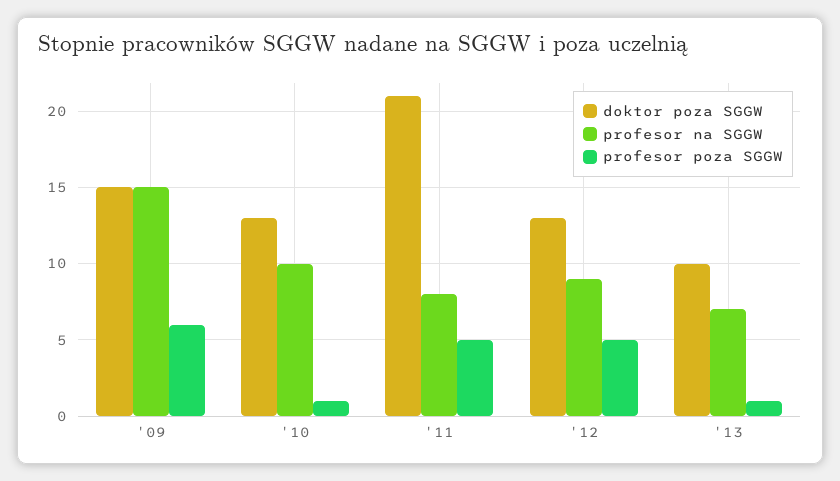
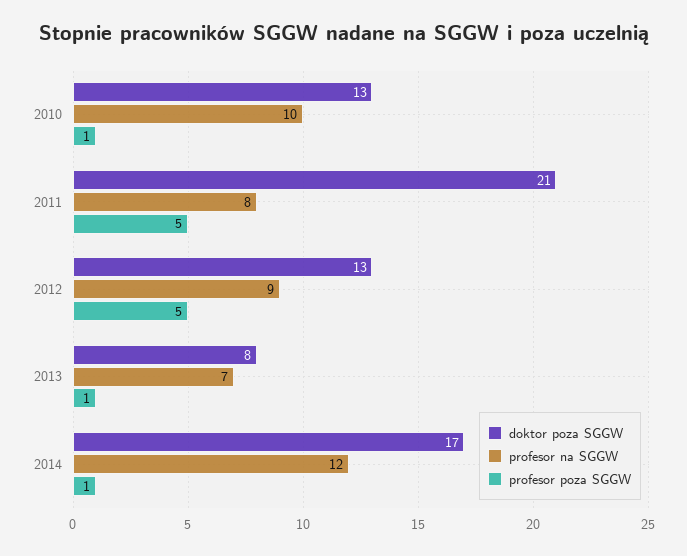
doktor poza SGGW, '09: 15 -> none
profesor na SGGW, '09: 15 -> none
profesor poza SGGW, '09: 6 -> none
doktor poza SGGW, '13: 10 -> 8
doktor poza SGGW, 2014: none -> 17
profesor na SGGW, 2014: none -> 12
profesor poza SGGW, 2014: none -> 1

